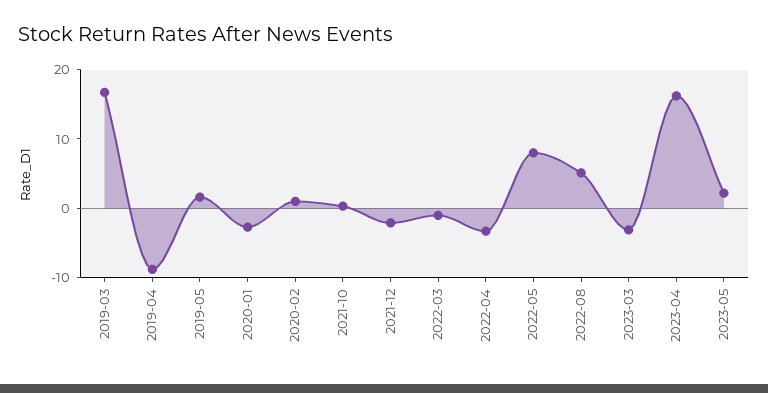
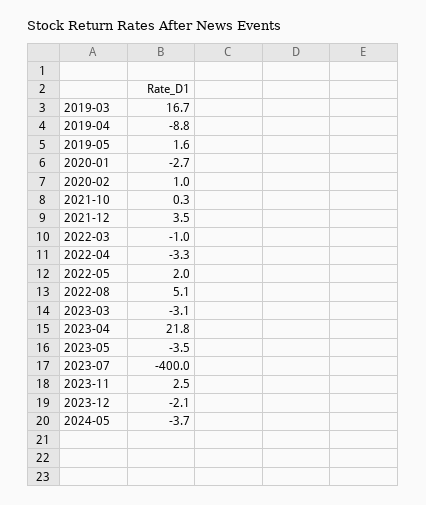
2021-12: -2 -> 3.5
2022-05: 8 -> 2
2023-04: 16 -> 21.8
2023-05: 2 -> -3.5
2023-07: none -> -400
2023-11: none -> 2.5
2023-12: none -> -2.1
2024-05: none -> -3.7

